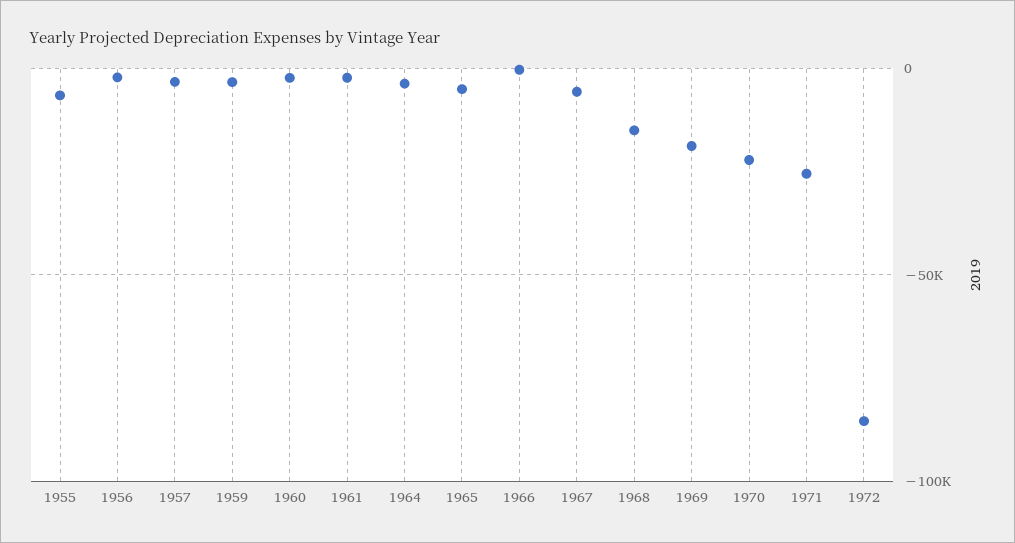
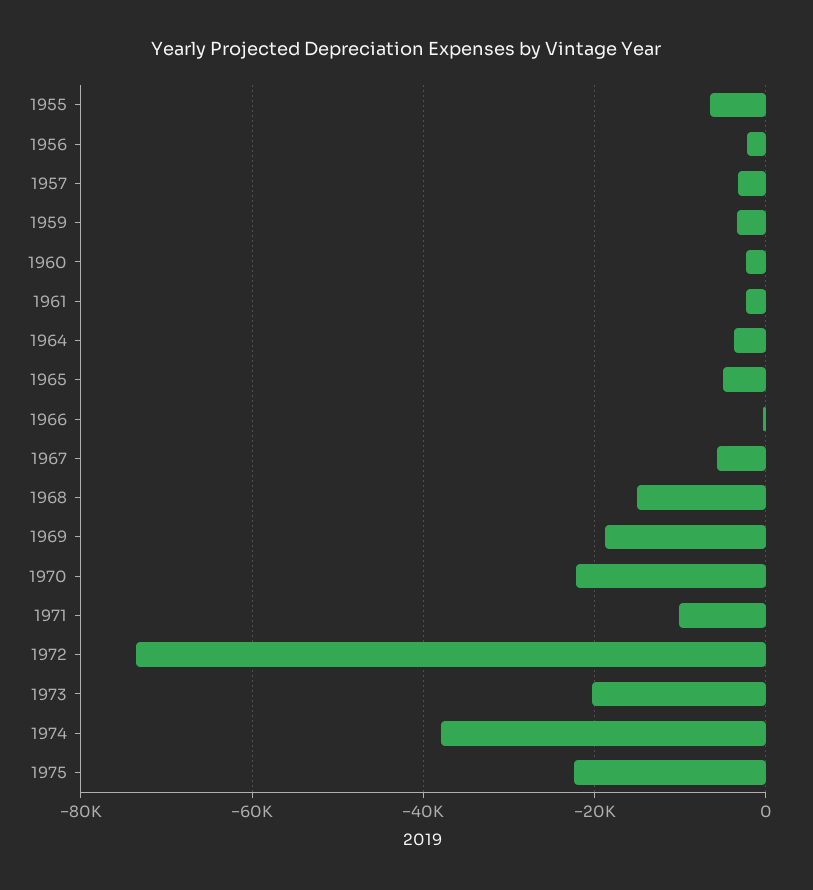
1971: -25000 -> -10000
1972: -85000 -> -74000
1973: none -> -20000
1974: none -> -38000
1975: none -> -22000

